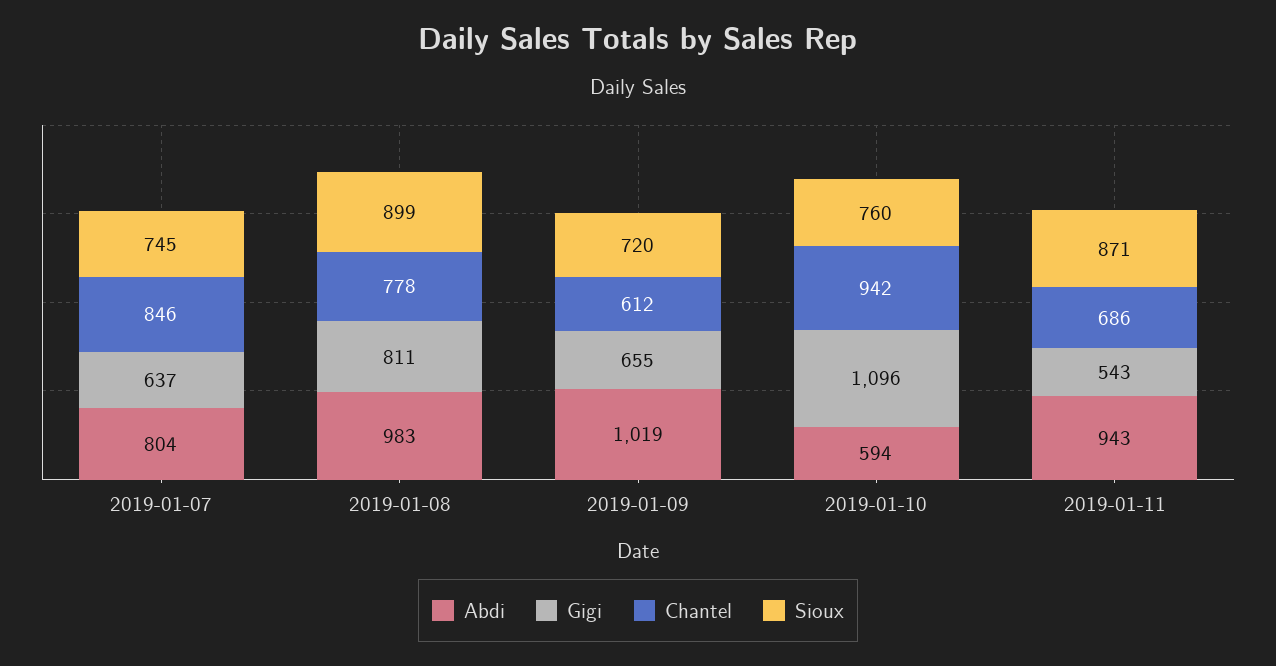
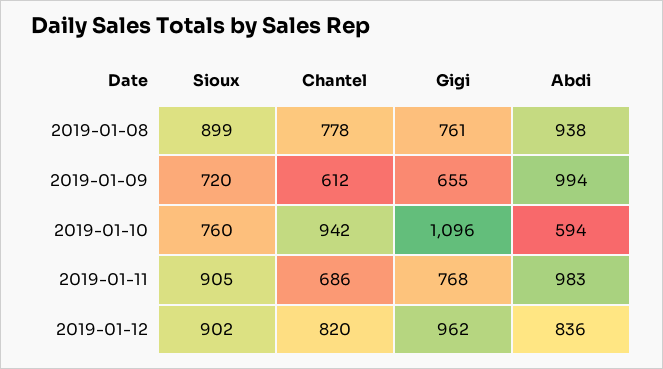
Abdi, 2019-01-07: 804 -> none
Gigi, 2019-01-07: 637 -> none
Chantel, 2019-01-07: 846 -> none
Sioux, 2019-01-07: 745 -> none
Abdi, 2019-01-08: 983 -> 938
Gigi, 2019-01-08: 811 -> 761
Abdi, 2019-01-09: 1019 -> 994
Abdi, 2019-01-11: 943 -> 983
Gigi, 2019-01-11: 543 -> 768
Sioux, 2019-01-11: 871 -> 905
Sioux, 2019-01-12: none -> 902
Chantel, 2019-01-12: none -> 820
Gigi, 2019-01-12: none -> 962
Abdi, 2019-01-12: none -> 836

